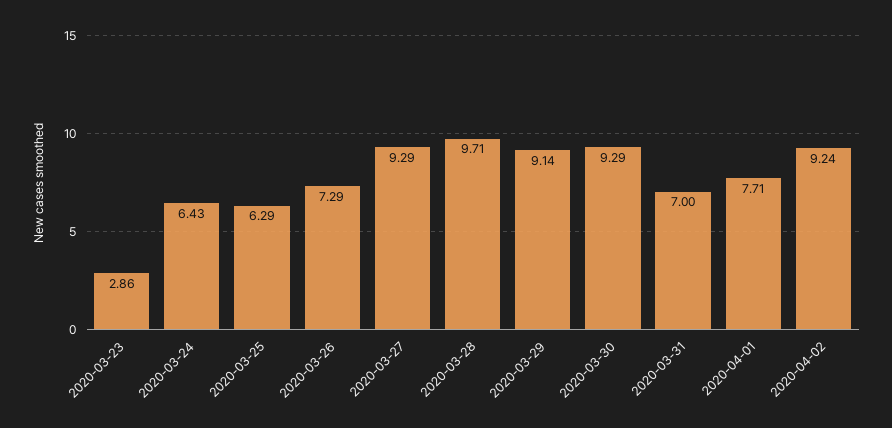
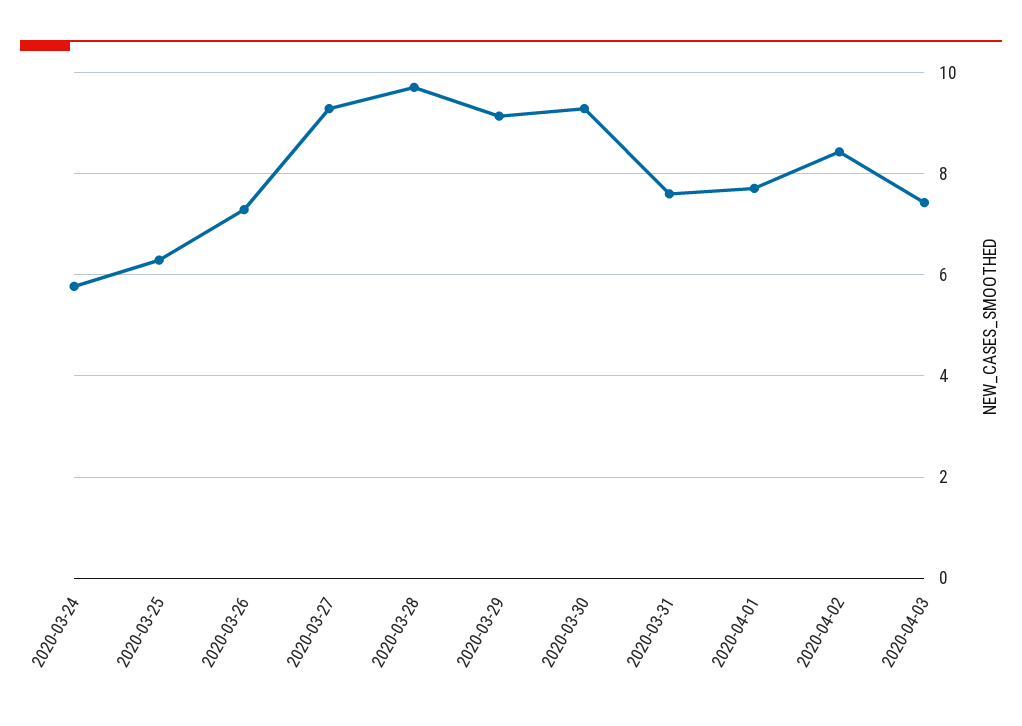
2020-03-23: 2.86 -> none
2020-03-24: 6.43 -> 5.8
2020-03-31: 7 -> 7.6
2020-04-02: 9.24 -> 8.4
2020-04-03: none -> 7.4

